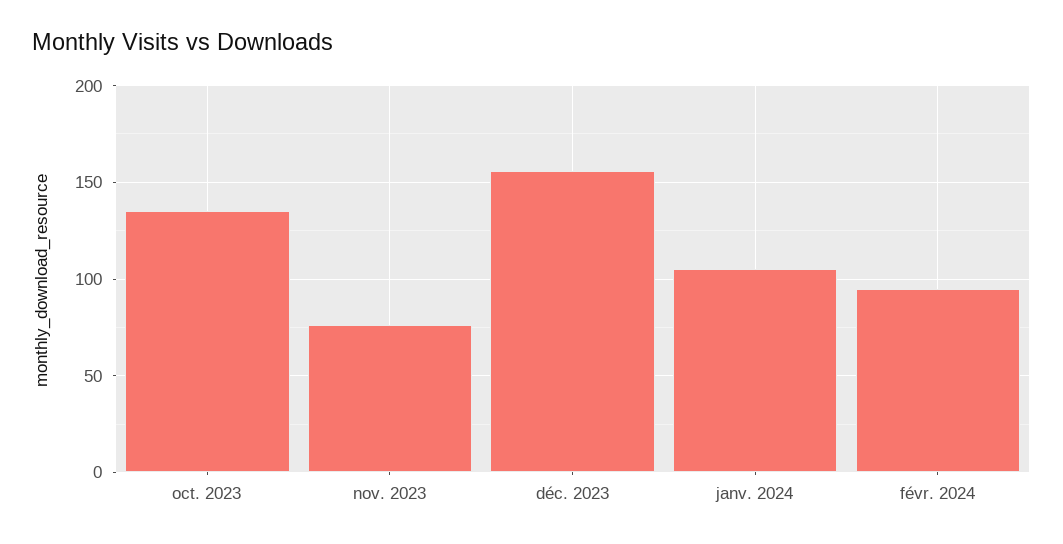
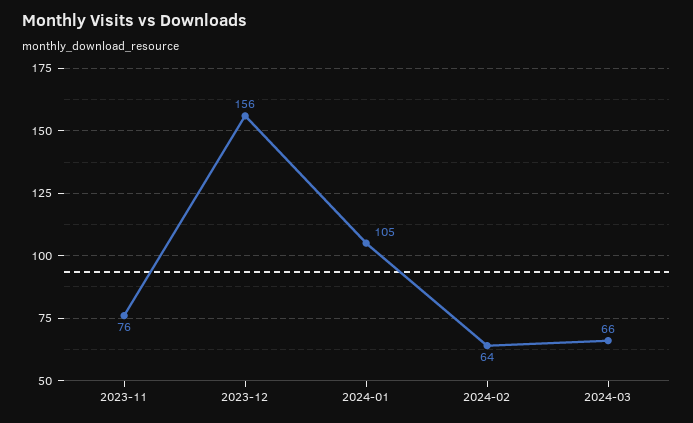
oct. 2023: 135 -> none
févr. 2024: 95 -> 64
2024-03: none -> 66

